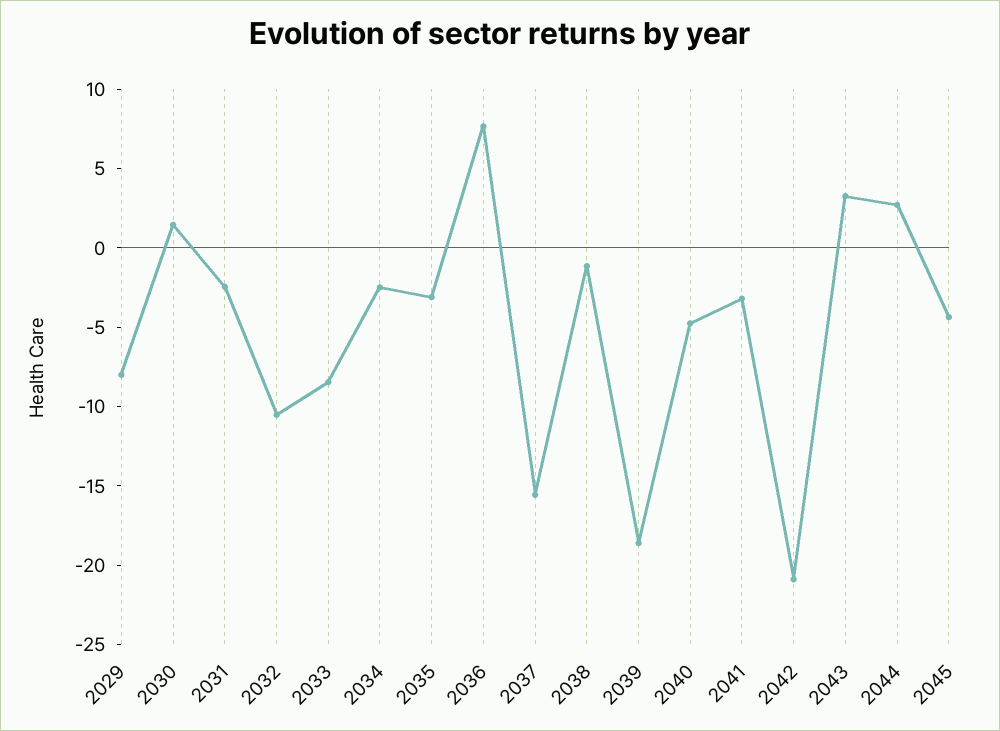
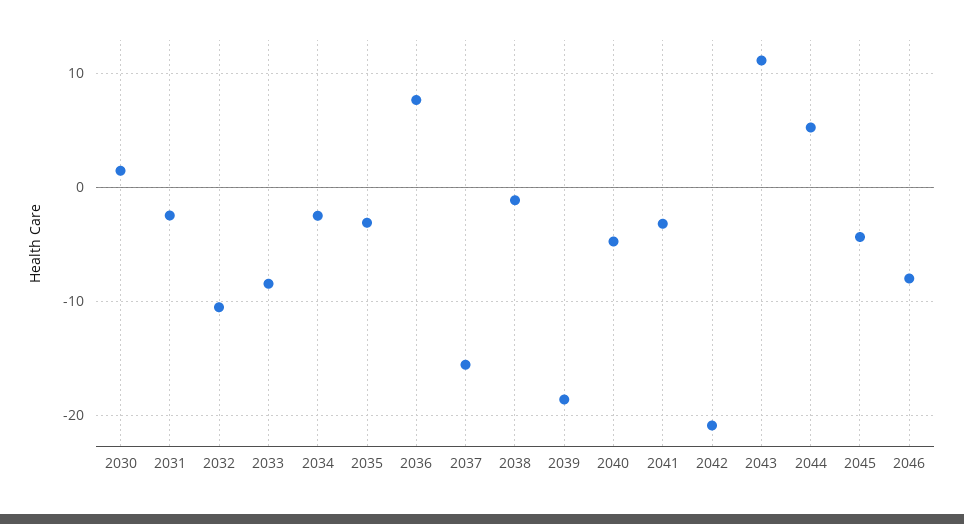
2029: -8 -> none
2043: 3 -> 11
2044: 3 -> 5
2046: none -> -8

